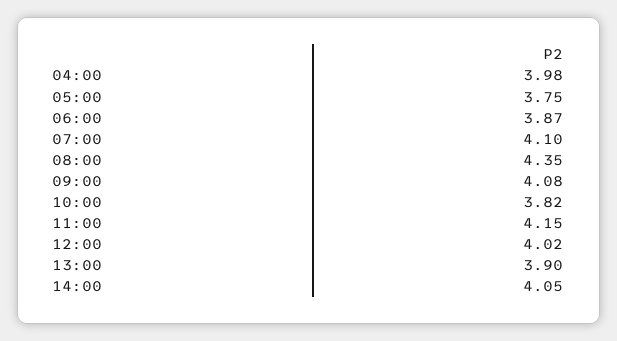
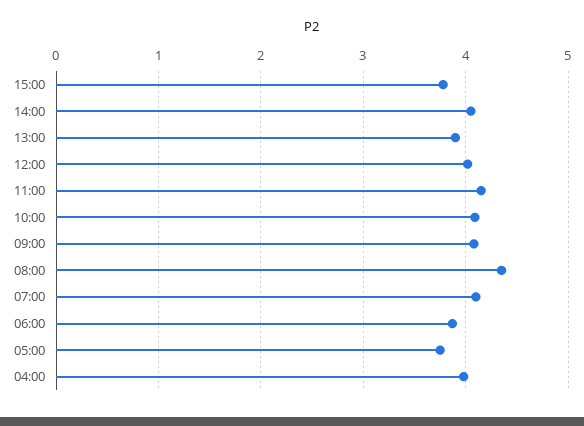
10:00: 3.82 -> 4.1
15:00: none -> 3.8

